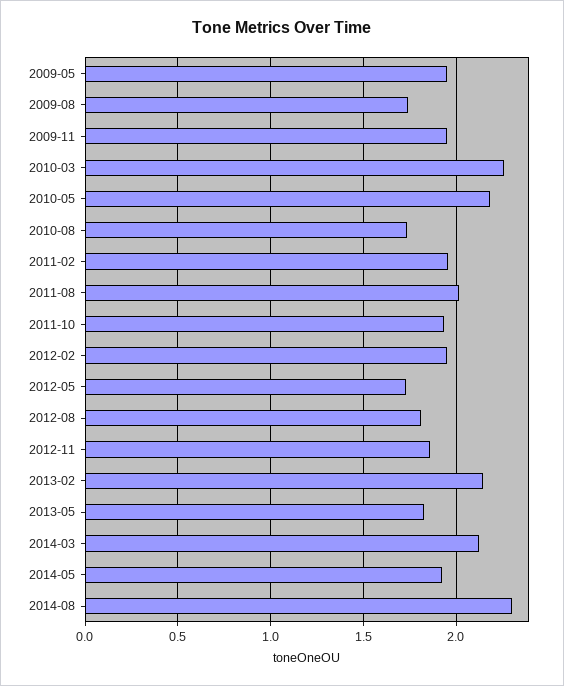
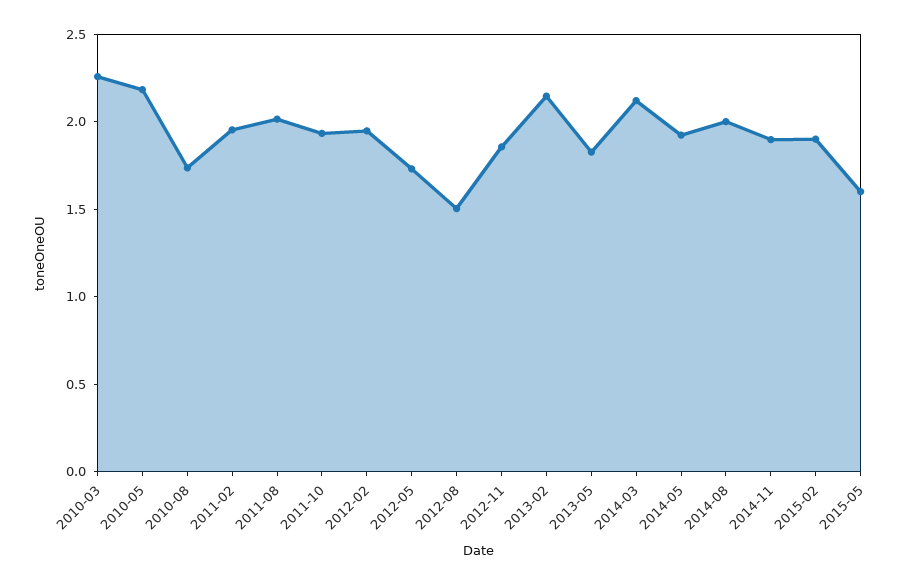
2009-05: 1.95 -> none
2009-08: 1.75 -> none
2009-11: 1.95 -> none
2012-08: 1.8 -> 1.5
2014-08: 2.3 -> 2
2014-11: none -> 1.9
2015-02: none -> 1.9
2015-05: none -> 1.6

